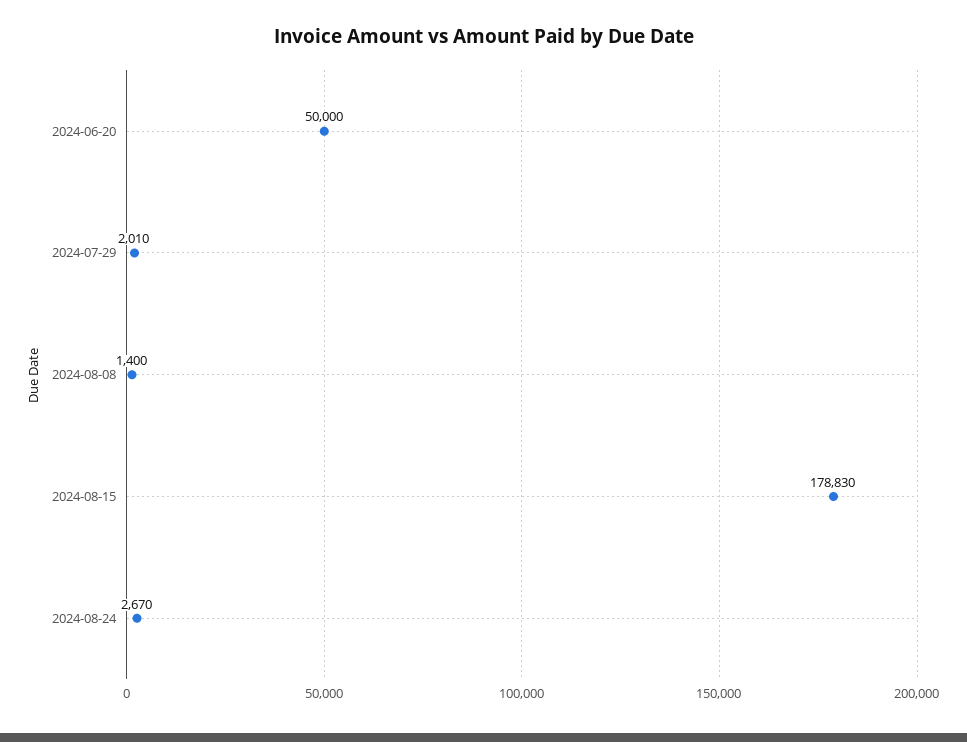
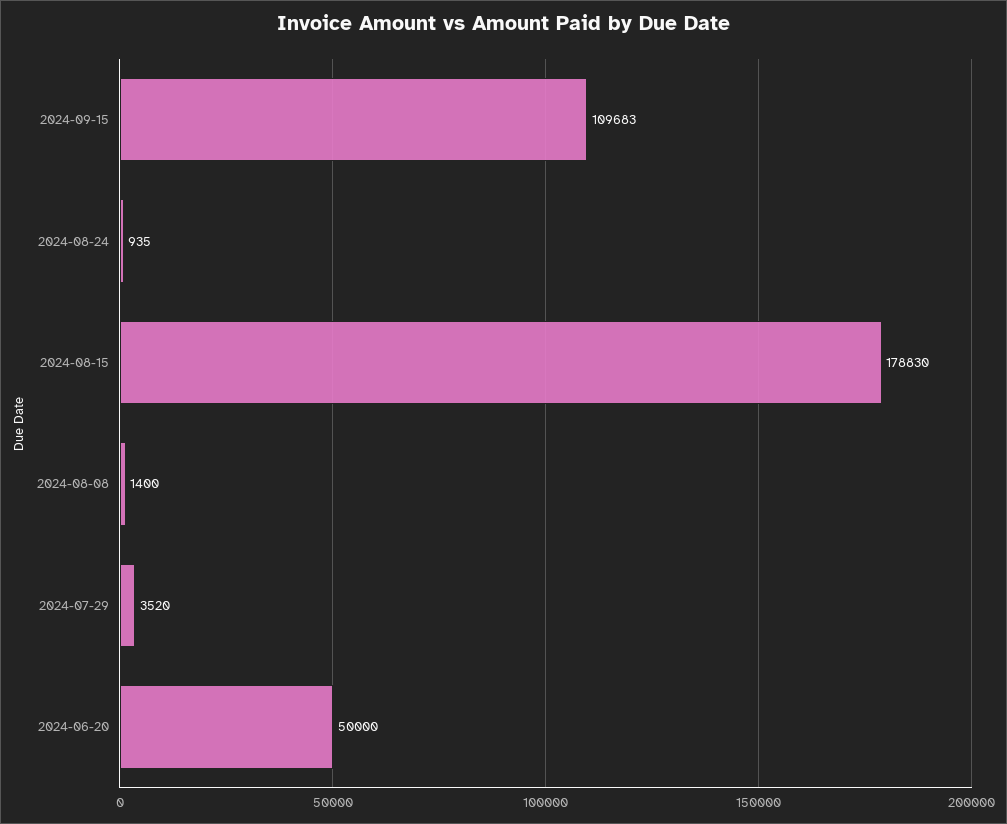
2024-07-29: 2010 -> 3520
2024-08-24: 2670 -> 935
2024-09-15: none -> 109683

